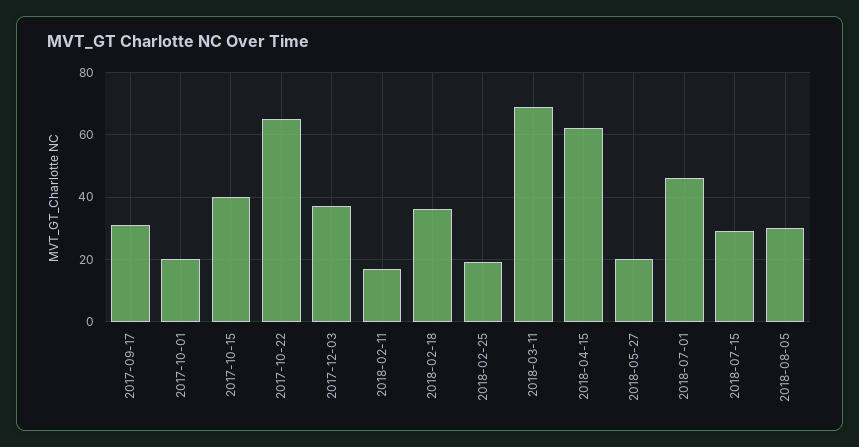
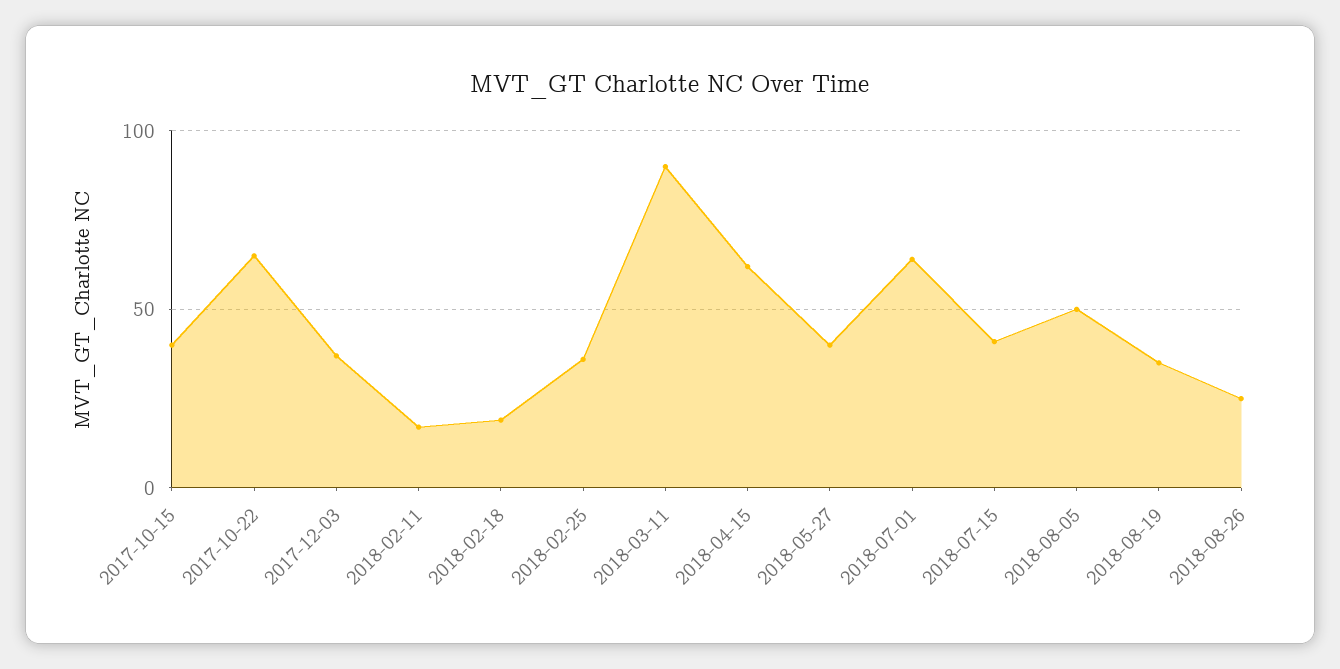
2017-09-17: 30 -> none
2017-10-01: 20 -> none
2018-02-18: 35 -> 20
2018-02-25: 20 -> 35
2018-03-11: 70 -> 90
2018-05-27: 20 -> 40
2018-07-01: 45 -> 65
2018-07-15: 30 -> 40
2018-08-05: 30 -> 50
2018-08-19: none -> 35
2018-08-26: none -> 25

